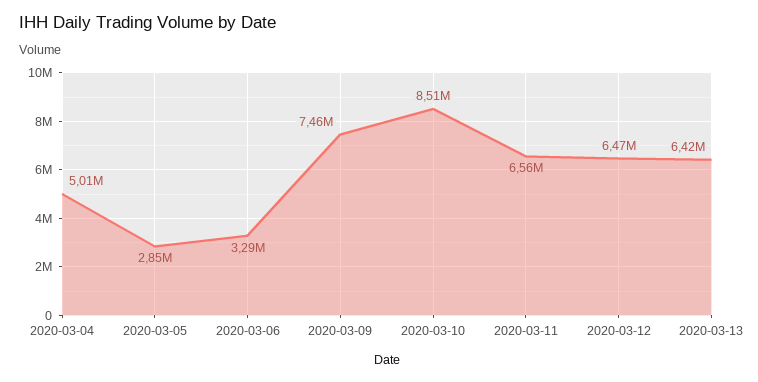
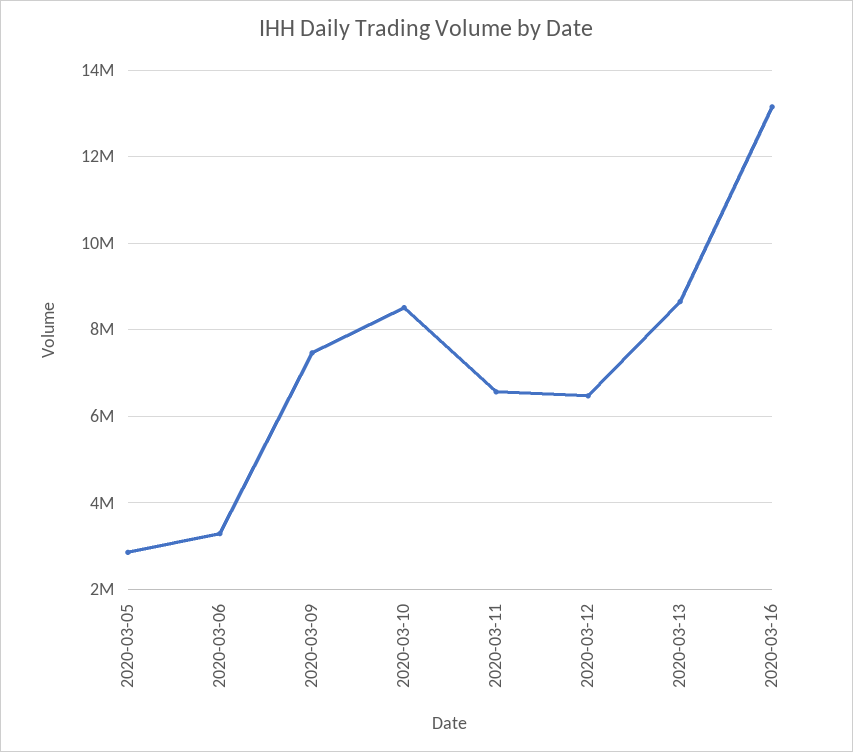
2020-03-04: 5010000 -> none
2020-03-13: 6420000 -> 8600000
2020-03-16: none -> 13200000

